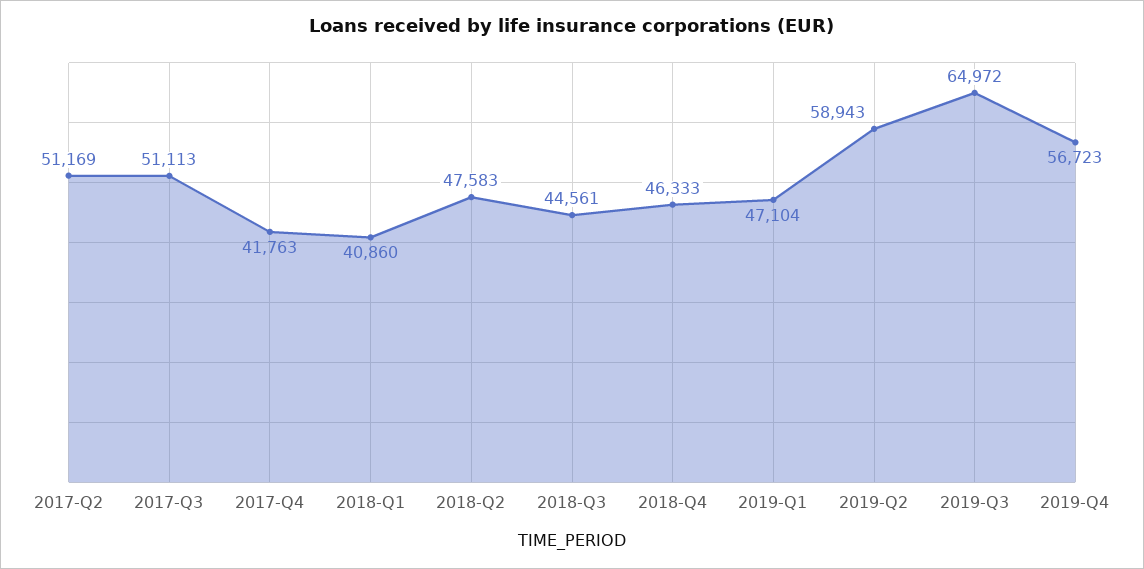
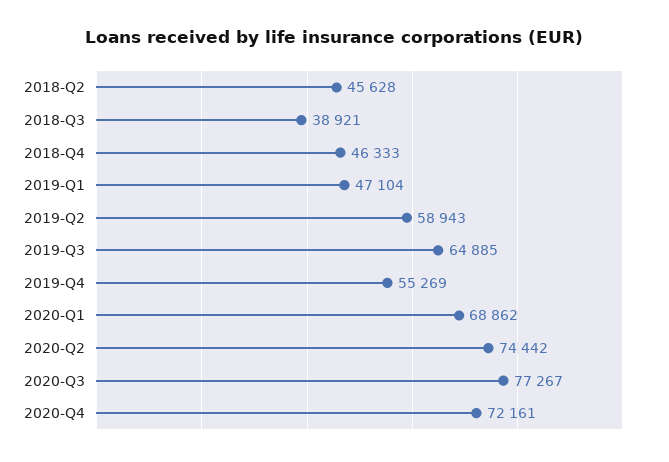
2017-Q2: 51169 -> none
2017-Q3: 51113 -> none
2017-Q4: 41763 -> none
2018-Q1: 40860 -> none
2018-Q2: 47583 -> 45628
2018-Q3: 44561 -> 38921
2019-Q3: 64972 -> 64885
2019-Q4: 56723 -> 55269
2020-Q1: none -> 68862
2020-Q2: none -> 74442
2020-Q3: none -> 77267
2020-Q4: none -> 72161

